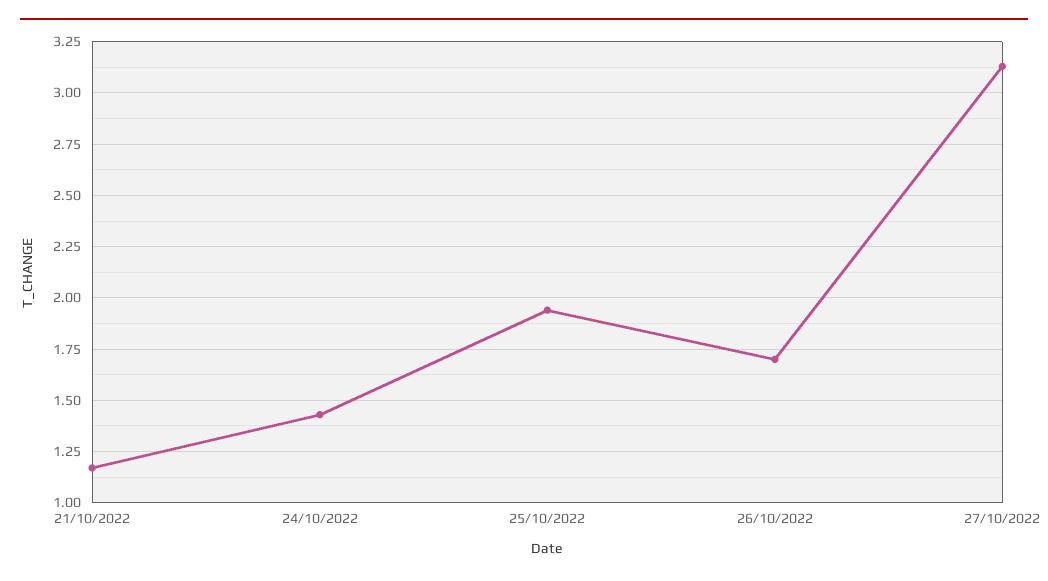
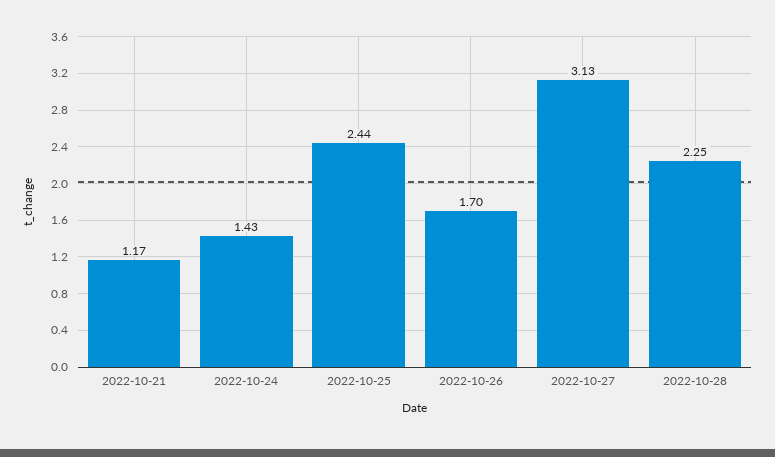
25/10/2022: 1.95 -> 2.44
2022-10-28: none -> 2.25

